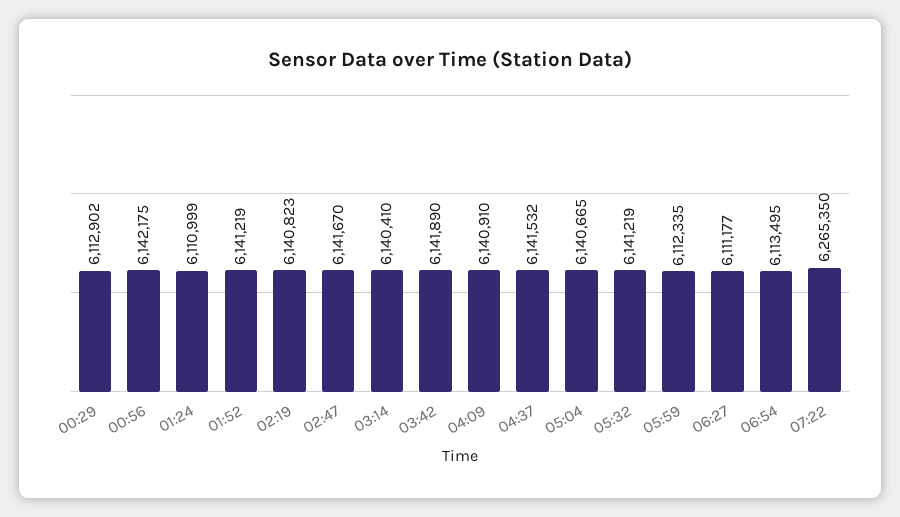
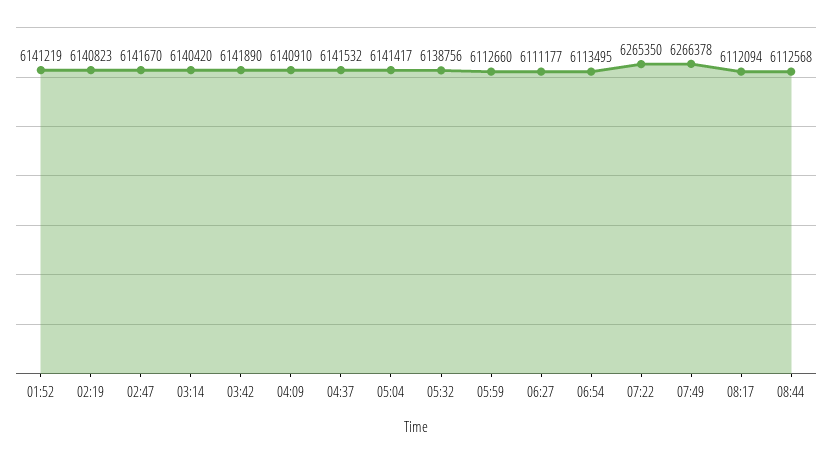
00:29: 6112902 -> none
00:56: 6142175 -> none
01:24: 6110999 -> none
03:14: 6140410 -> 6140420
05:04: 6140665 -> 6141417
05:32: 6141219 -> 6138756
05:59: 6112335 -> 6112660
07:49: none -> 6266378
08:17: none -> 6112094
08:44: none -> 6112568

